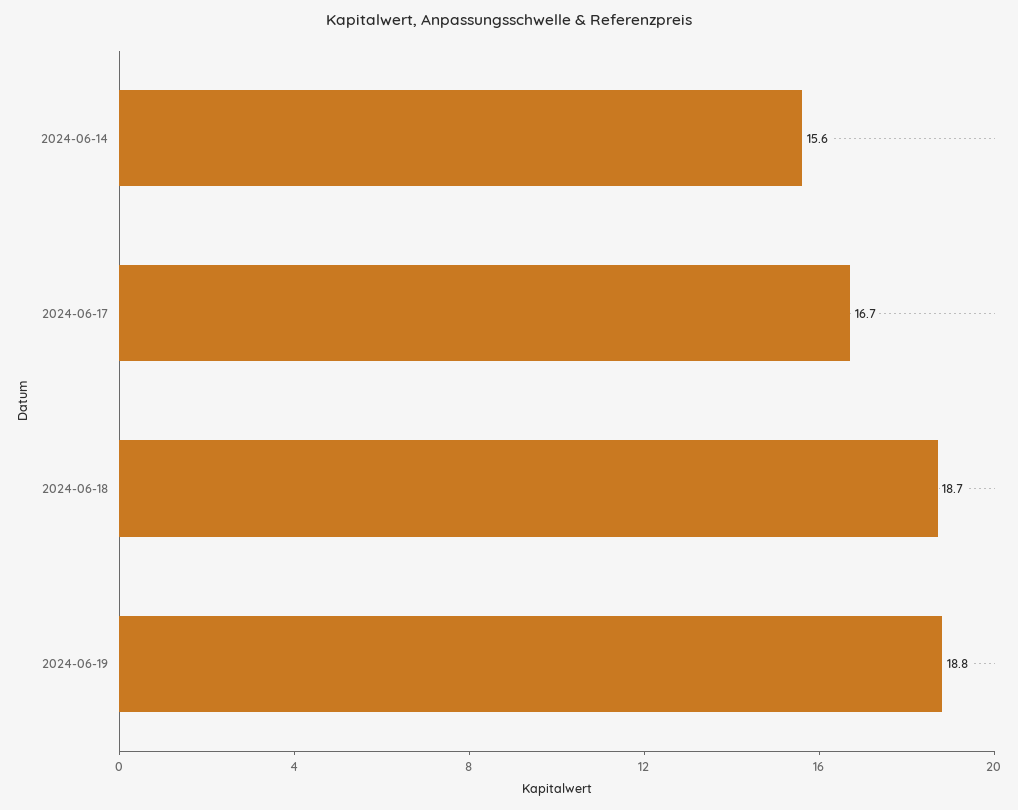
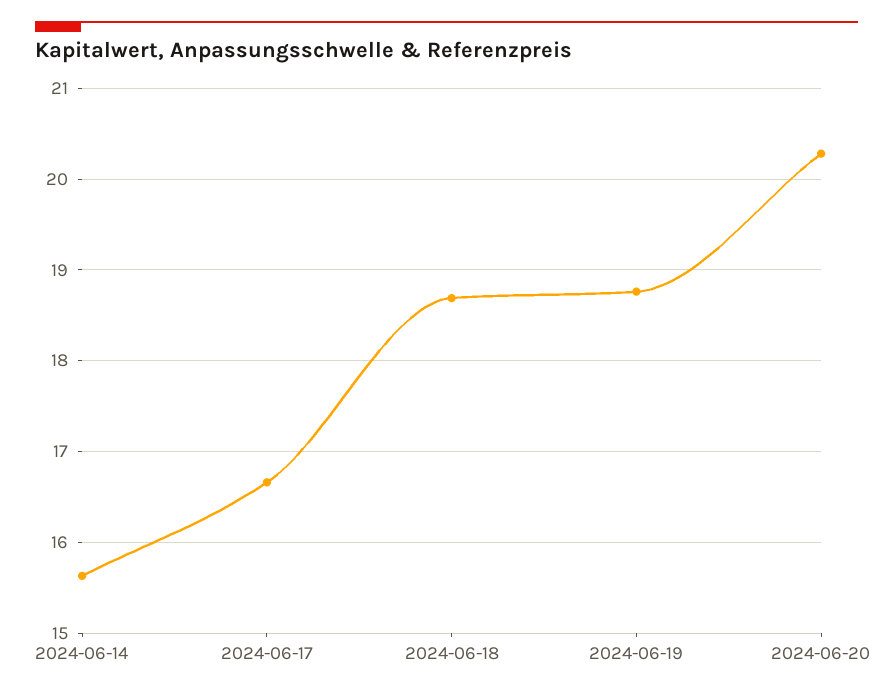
2024-06-20: none -> 20.3

